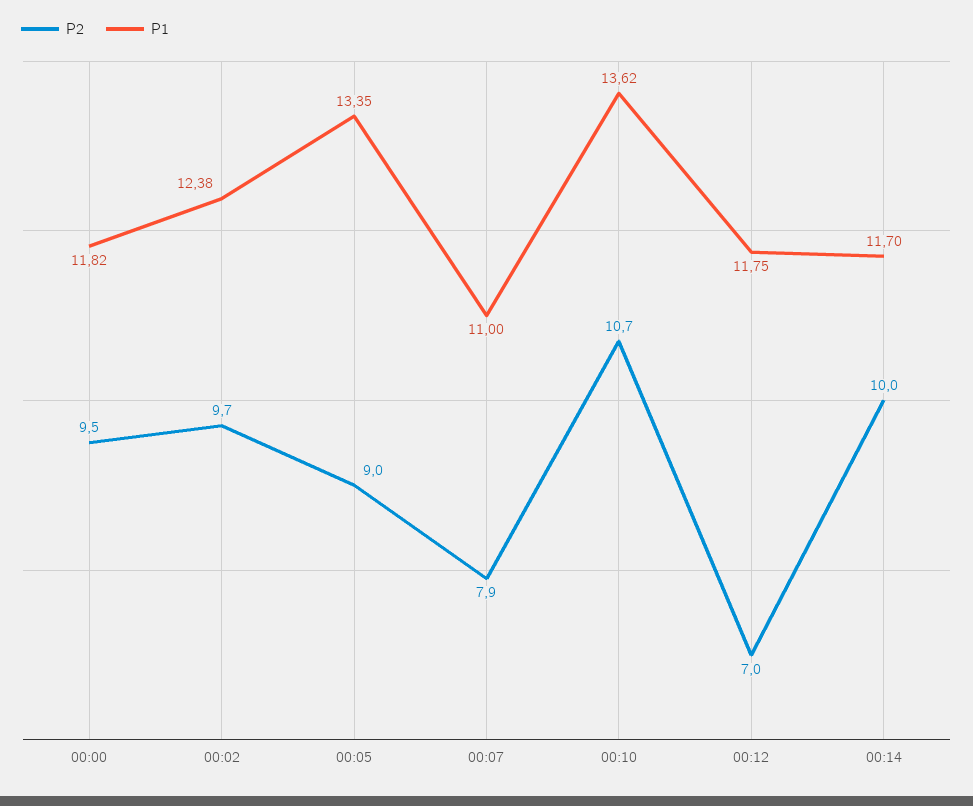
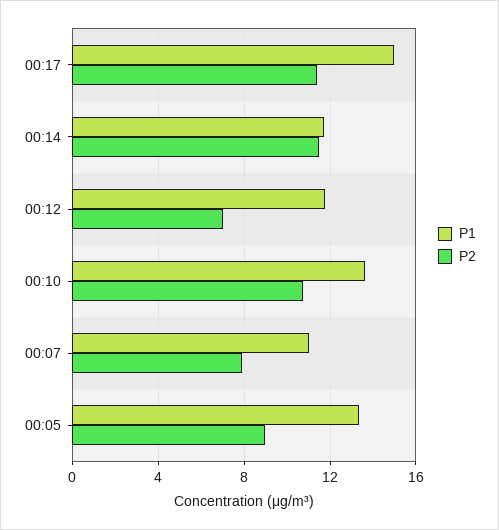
P2, 00:00: 9.5 -> none
P1, 00:00: 11.82 -> none
P2, 00:02: 9.7 -> none
P1, 00:02: 12.38 -> none
P2, 00:14: 10 -> 11.5
P1, 00:17: none -> 15
P2, 00:17: none -> 11.5

